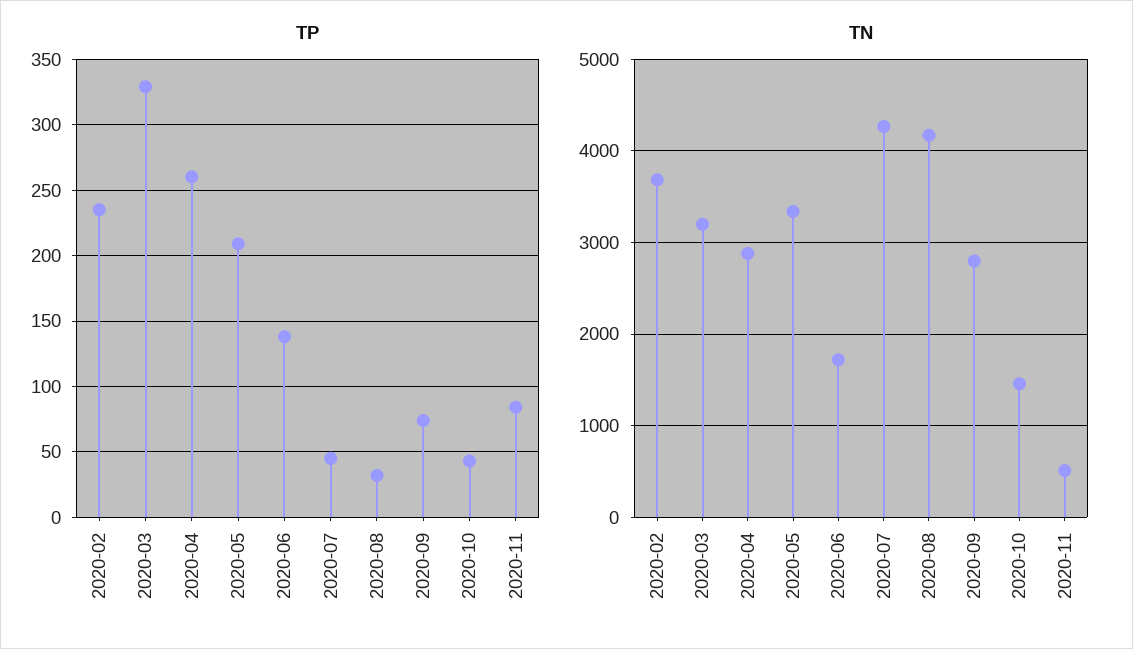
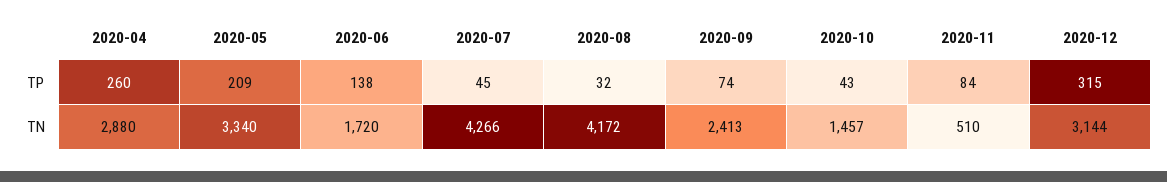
TP, 2020-02: 235 -> none
TP, 2020-03: 330 -> none
TN, 2020-02: 3700 -> none
TN, 2020-03: 3200 -> none
TN, 2020-09: 2800 -> 2413
TP, 2020-12: none -> 315
TN, 2020-12: none -> 3144

